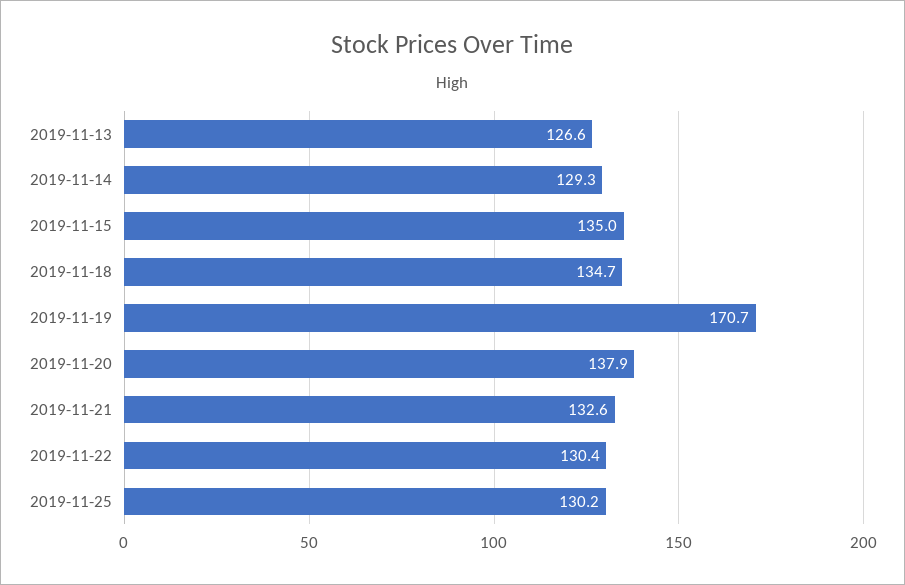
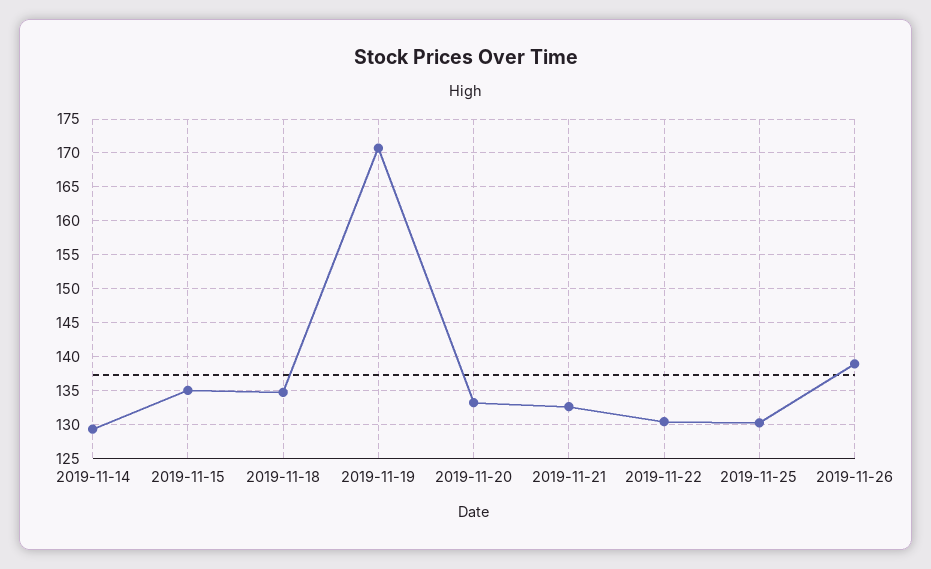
2019-11-13: 126.6 -> none
2019-11-20: 137.9 -> 133
2019-11-26: none -> 139

